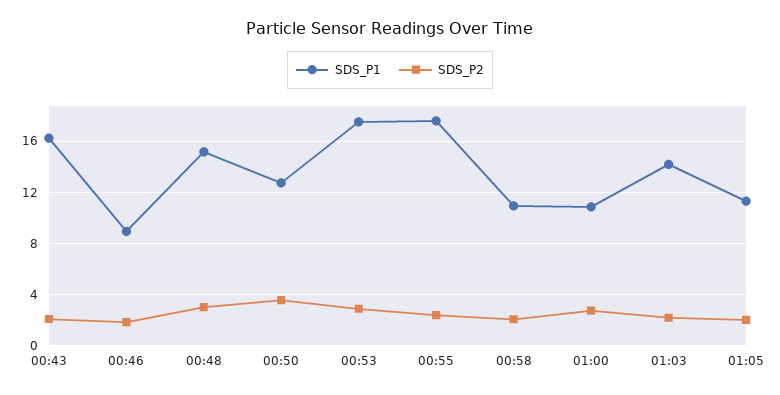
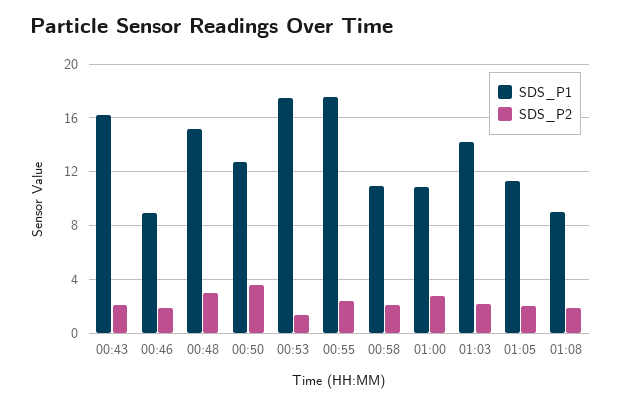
SDS_P2, 00:53: 3 -> 1.5
SDS_P1, 01:08: none -> 9
SDS_P2, 01:08: none -> 2

